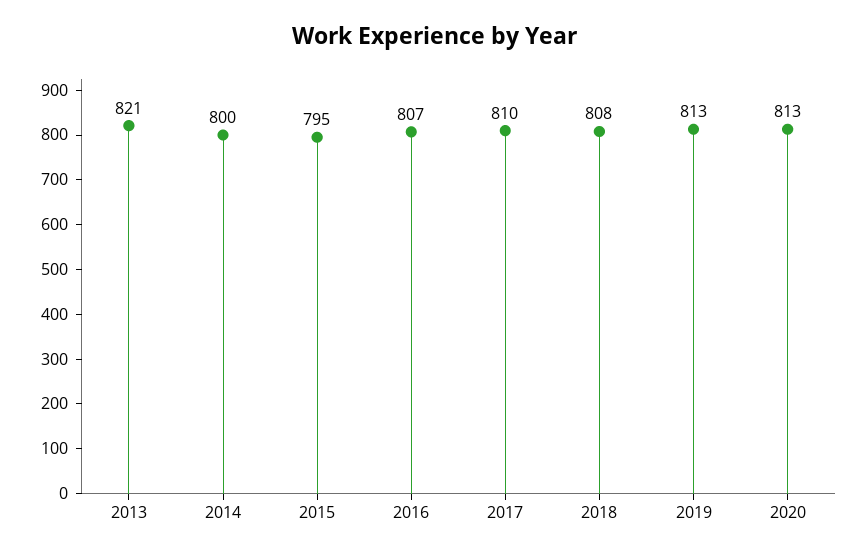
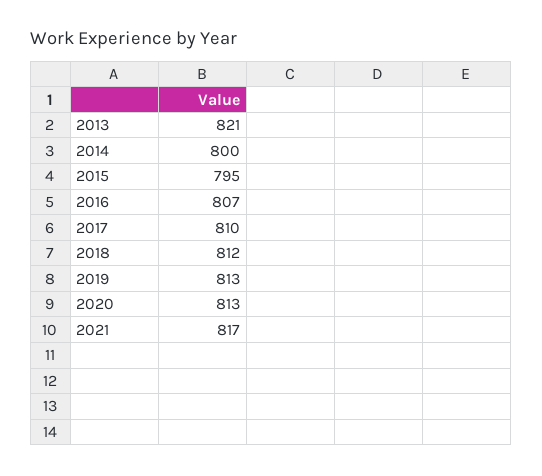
2018: 808 -> 812
2021: none -> 817

